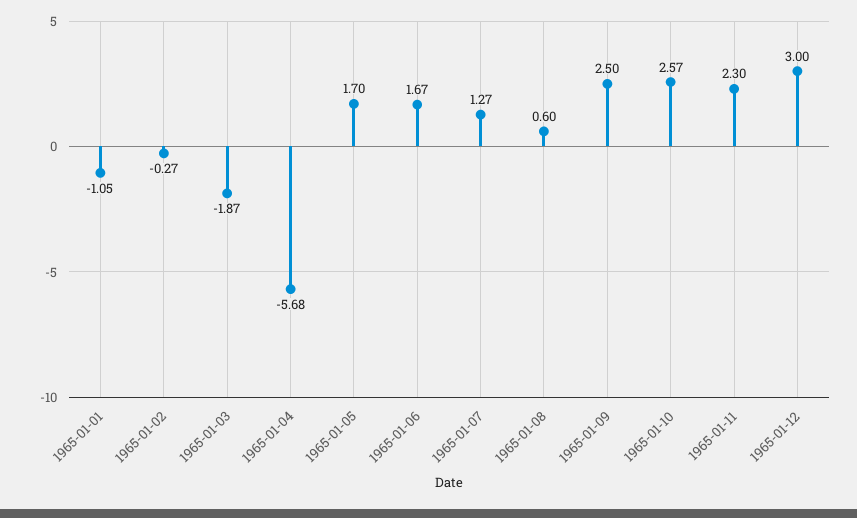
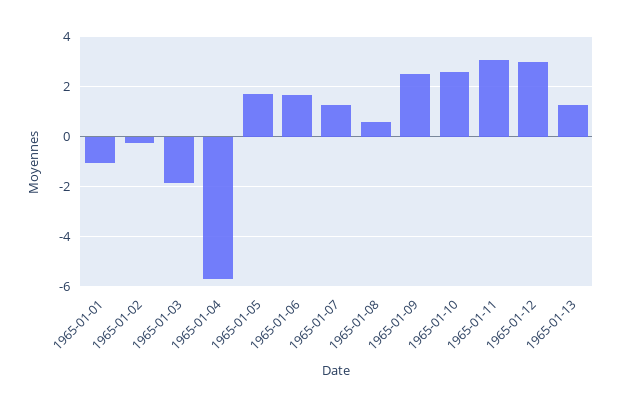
1965-01-11: 2.3 -> 3
1965-01-13: none -> 1.25

